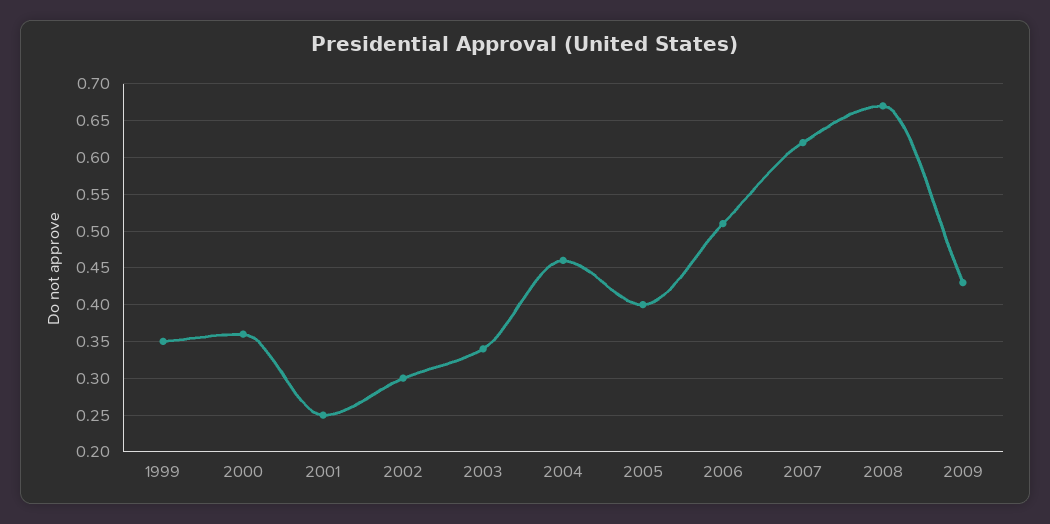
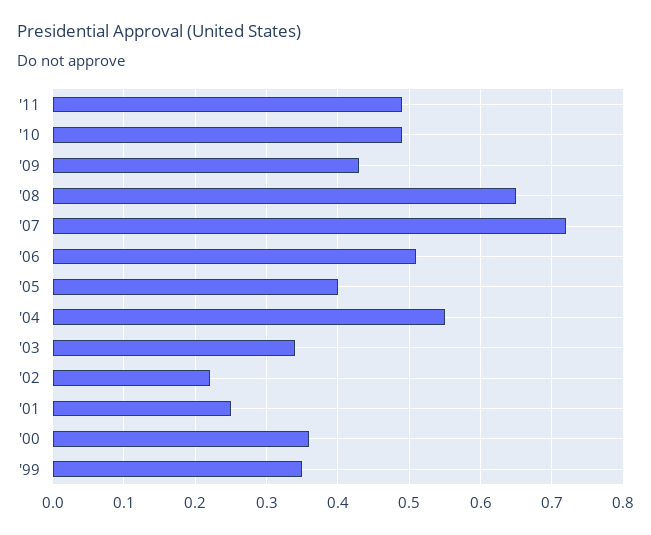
2002: 0.3 -> 0.22
2004: 0.46 -> 0.55
2007: 0.62 -> 0.72
2008: 0.67 -> 0.65
'11: none -> 0.49
'10: none -> 0.49

